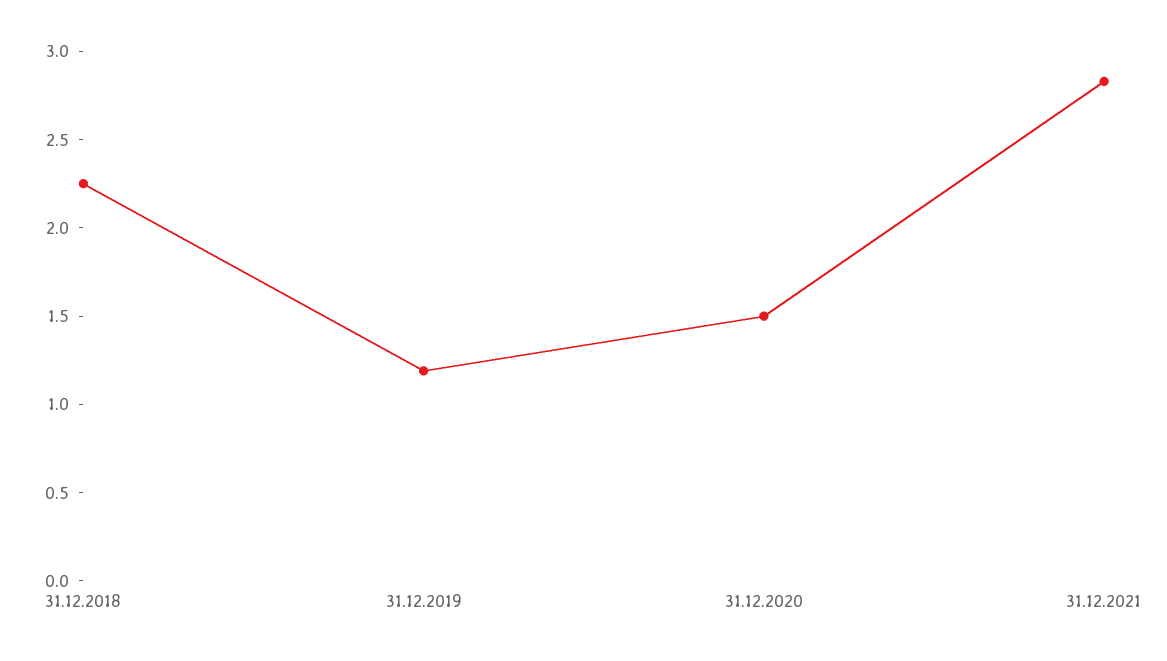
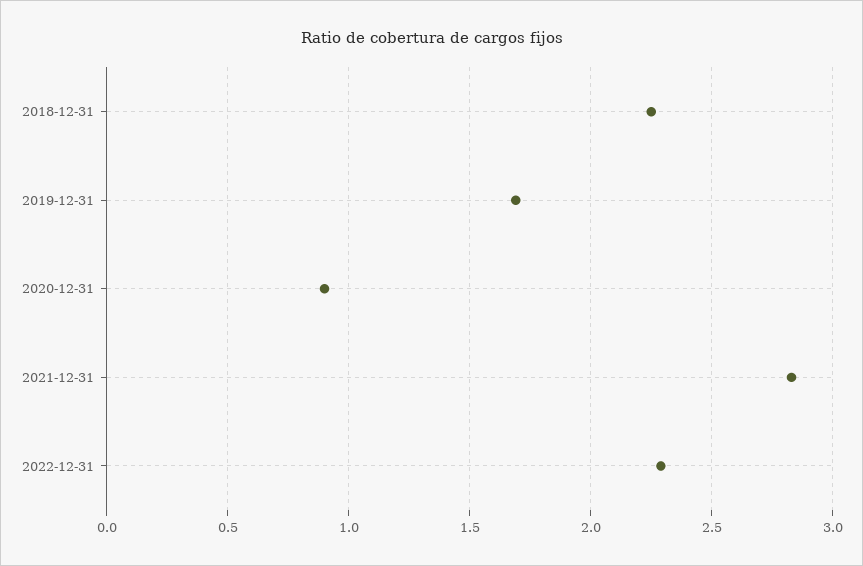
31.12.2019: 1.2 -> 1.7
31.12.2020: 1.5 -> 0.9
2022-12-31: none -> 2.3

